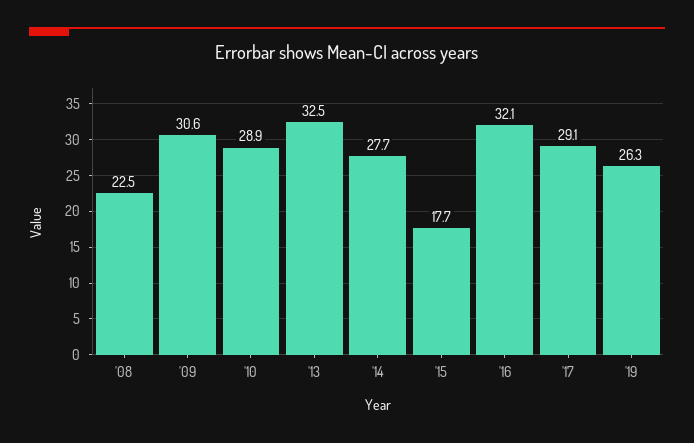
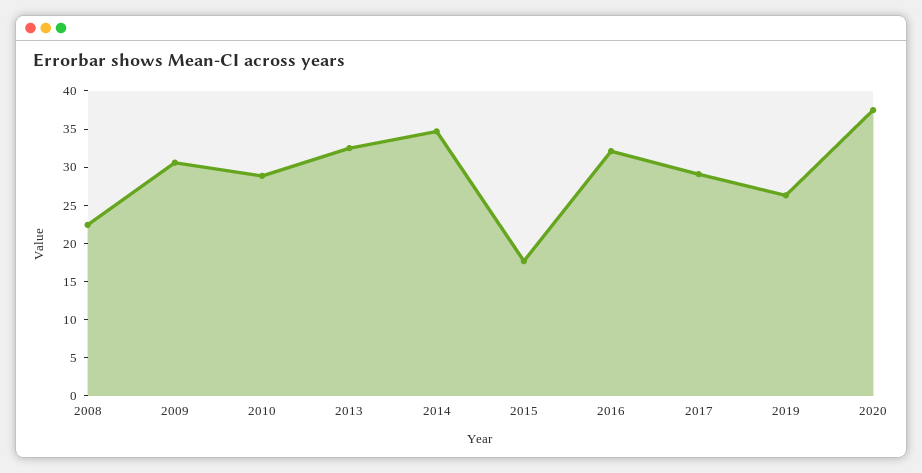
'14: 27.7 -> 35
2020: none -> 37.5

